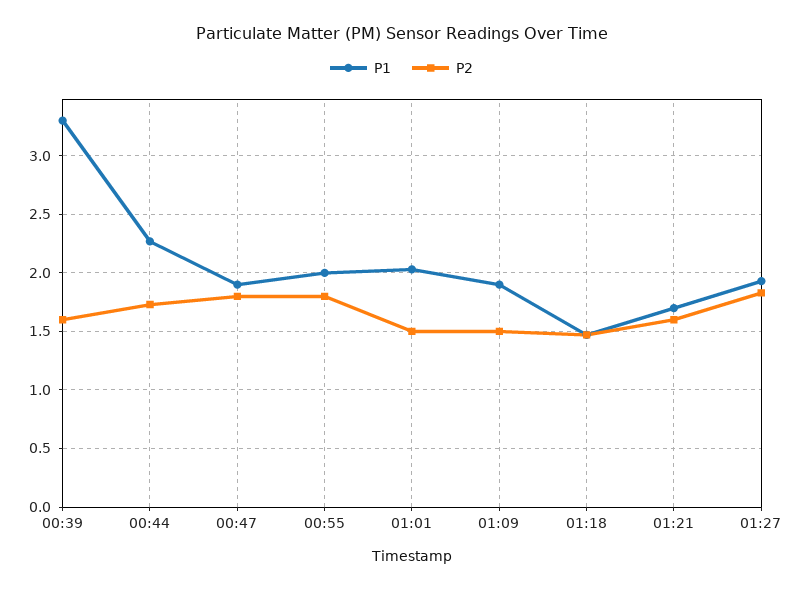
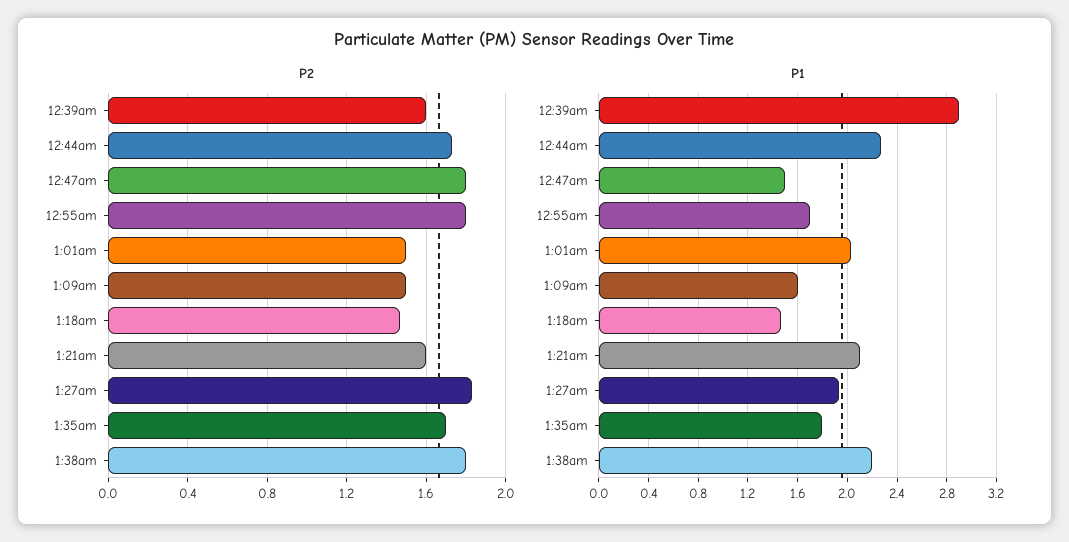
P1, 00:39: 3.3 -> 2.9
P1, 00:47: 1.9 -> 1.5
P1, 00:55: 2 -> 1.7
P1, 01:09: 1.9 -> 1.6
P1, 01:21: 1.7 -> 2.1
P2, 1:35am: none -> 1.7
P2, 1:38am: none -> 1.8
P1, 1:35am: none -> 1.8
P1, 1:38am: none -> 2.2

